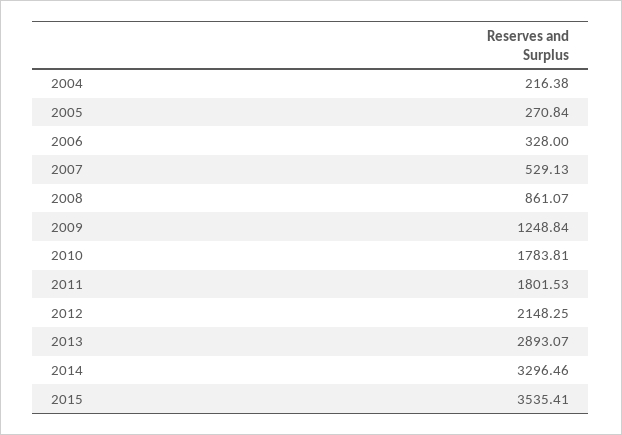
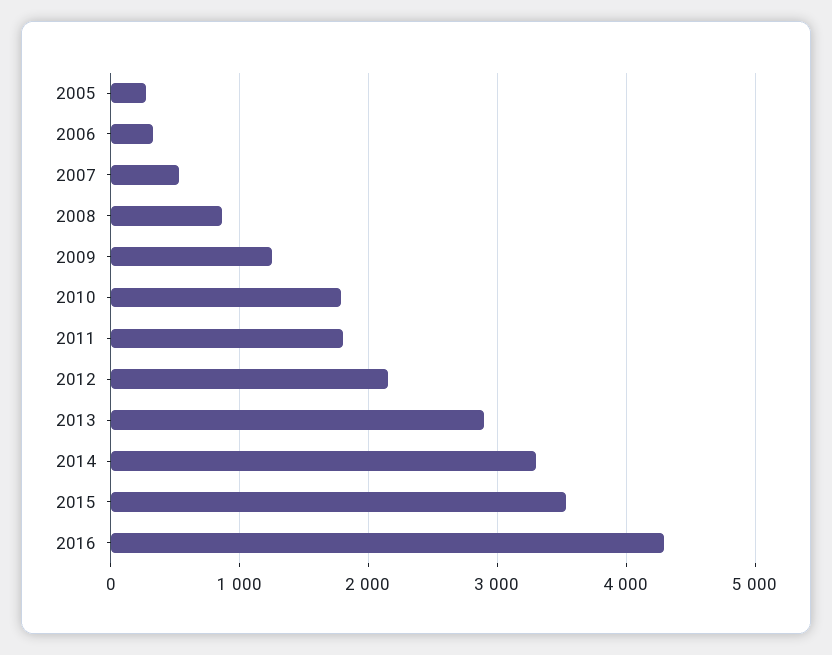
2004: 216.38 -> none
2016: none -> 4300

